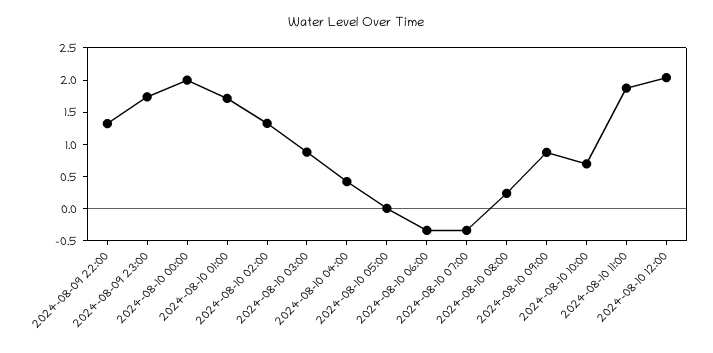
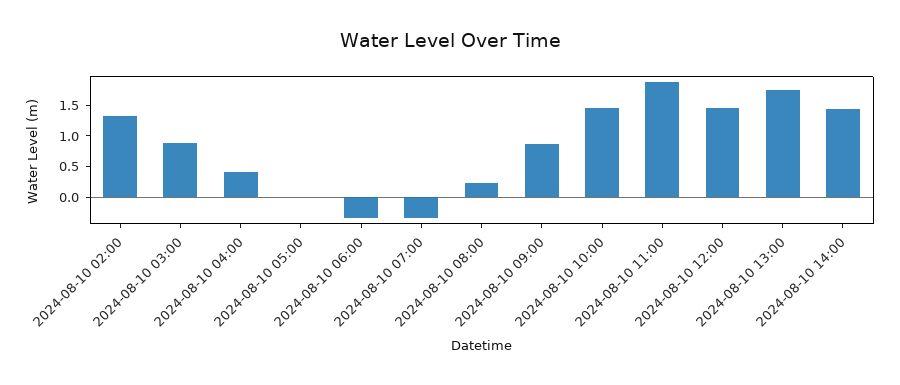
2024-08-09 22:00: 1.25 -> none
2024-08-09 23:00: 1.75 -> none
2024-08-10 00:00: 2 -> none
2024-08-10 01:00: 1.75 -> none
2024-08-10 10:00: 0.75 -> 1.5
2024-08-10 12:00: 2 -> 1.5
2024-08-10 13:00: none -> 1.75
2024-08-10 14:00: none -> 1.5

